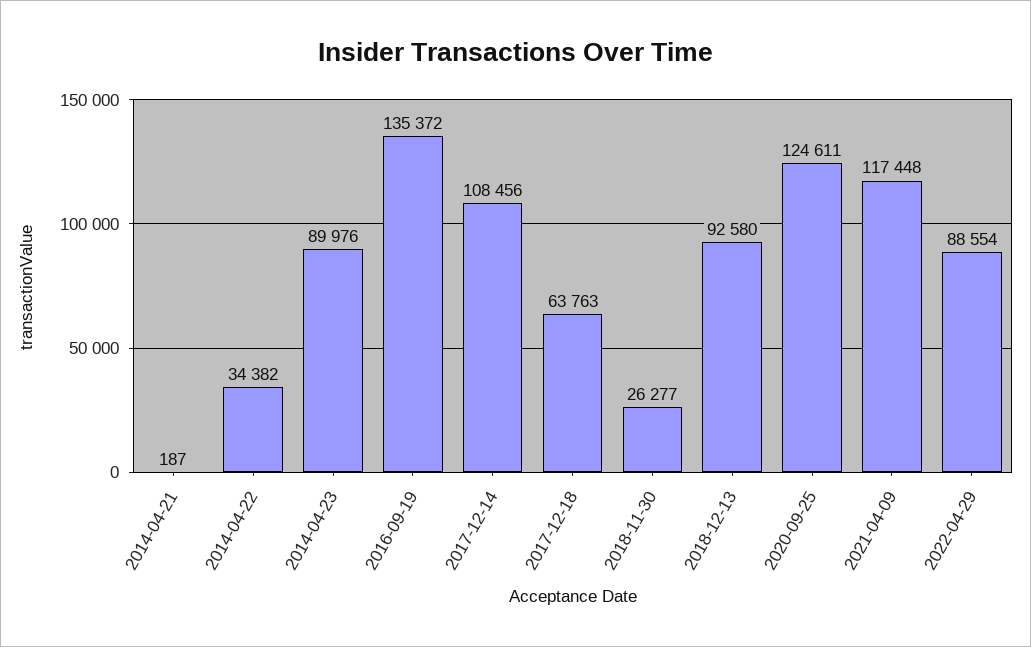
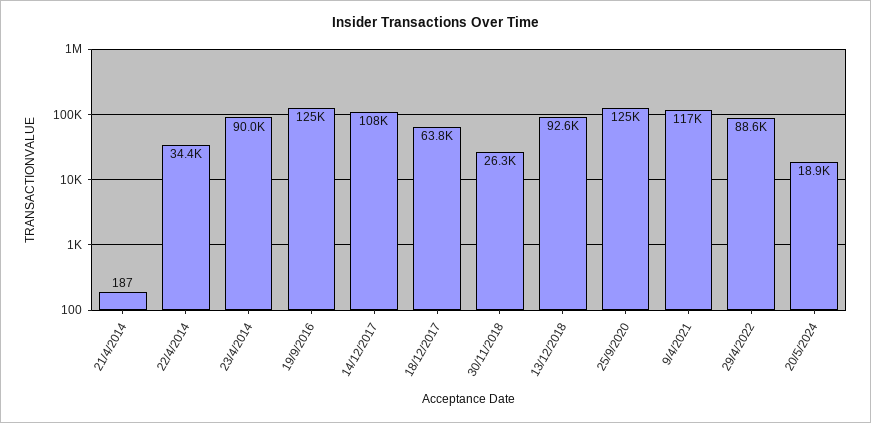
2016-09-19: 135372 -> 125000
20/5/2024: none -> 18900

